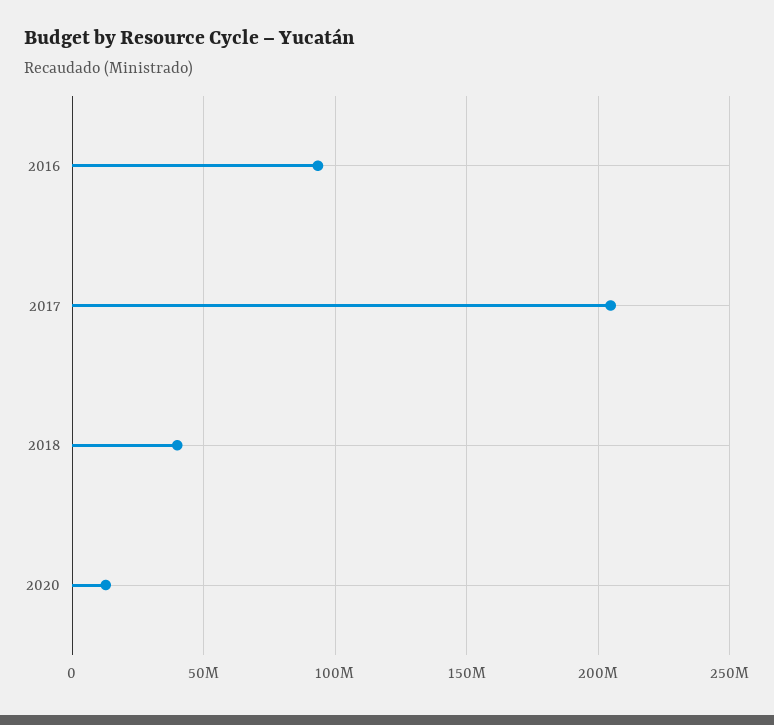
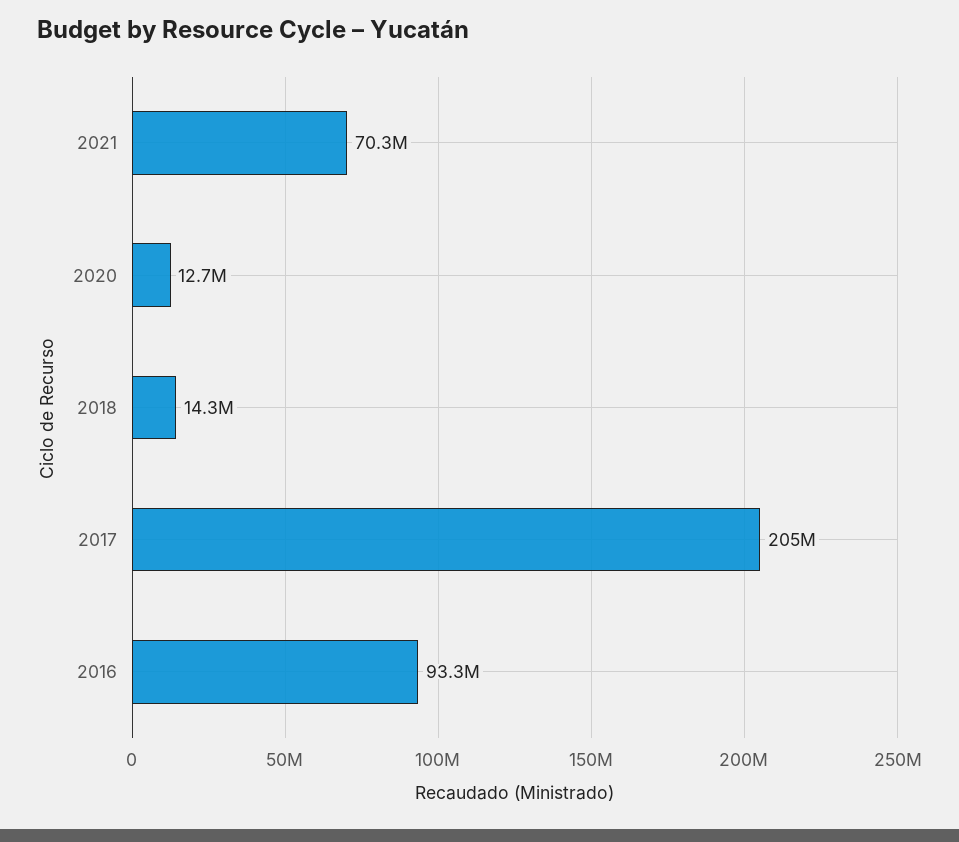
2018: 40000000 -> 14300000
2021: none -> 70300000

